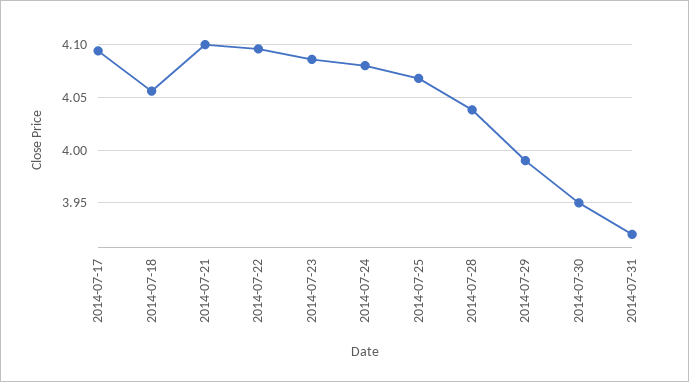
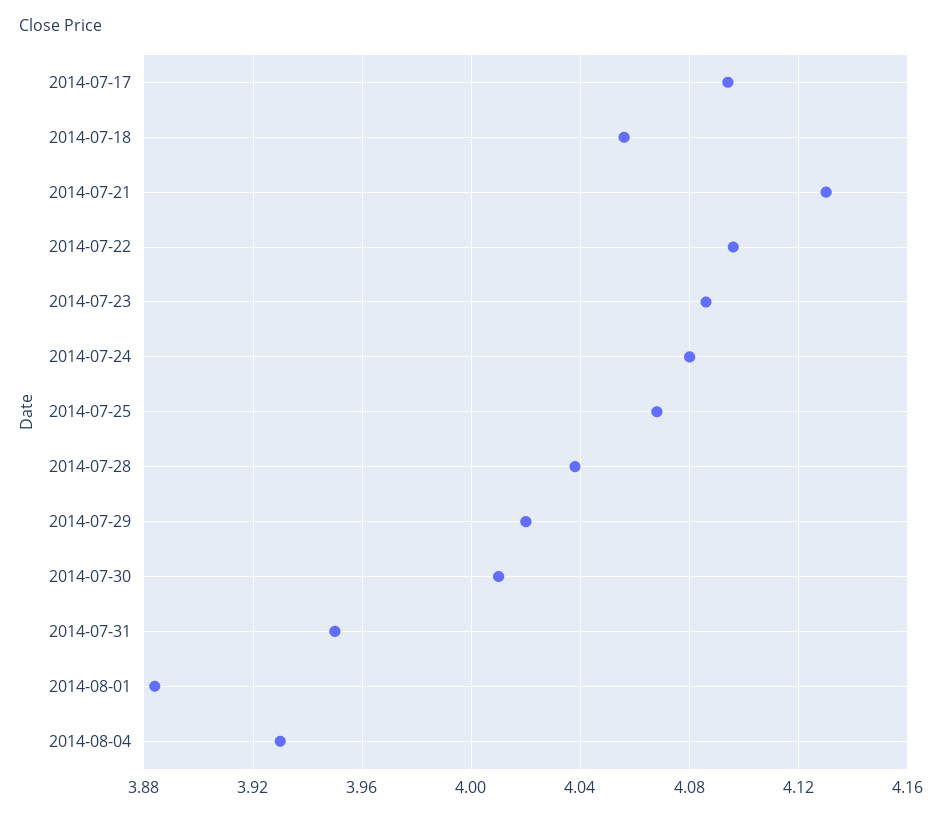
2014-07-21: 4.1 -> 4.13
2014-07-29: 3.99 -> 4.02
2014-07-30: 3.95 -> 4.01
2014-07-31: 3.92 -> 3.95
2014-08-01: none -> 3.885
2014-08-04: none -> 3.93

